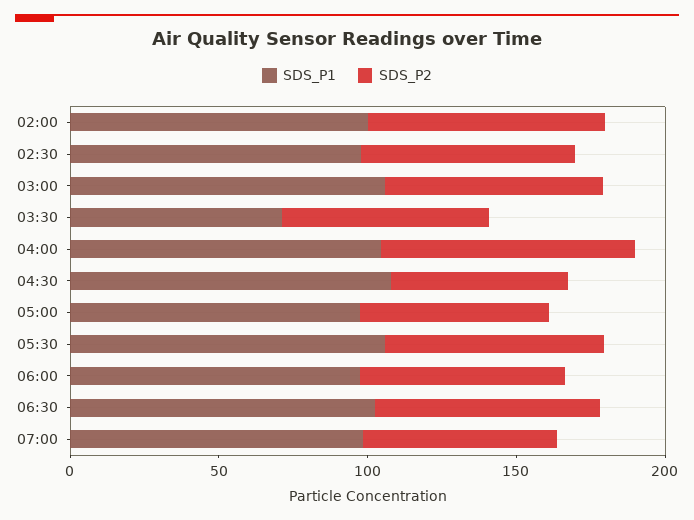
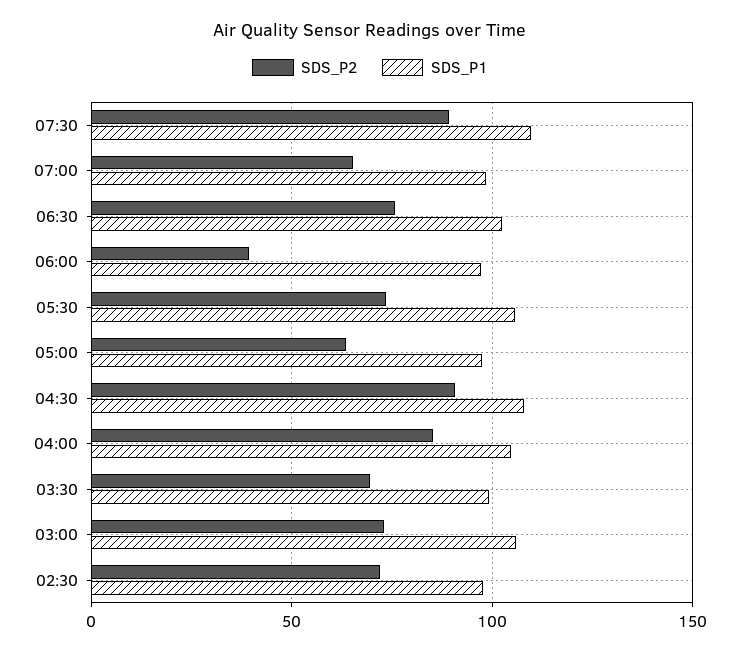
SDS_P1, 02:00: 100 -> none
SDS_P2, 02:00: 80 -> none
SDS_P1, 03:30: 70 -> 100
SDS_P2, 04:30: 60 -> 90
SDS_P2, 06:00: 70 -> 40
SDS_P2, 07:30: none -> 90
SDS_P1, 07:30: none -> 110

